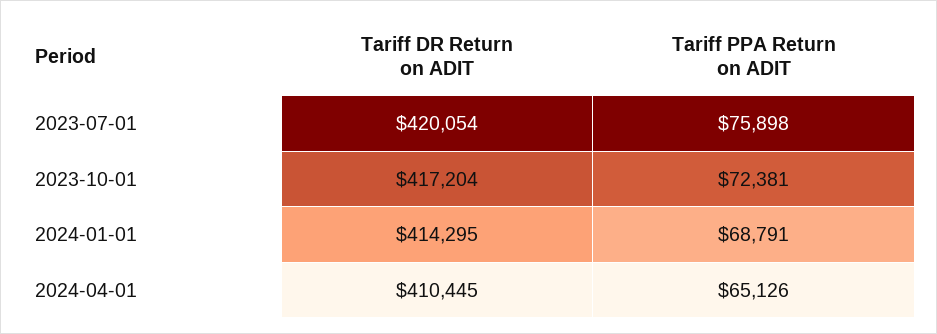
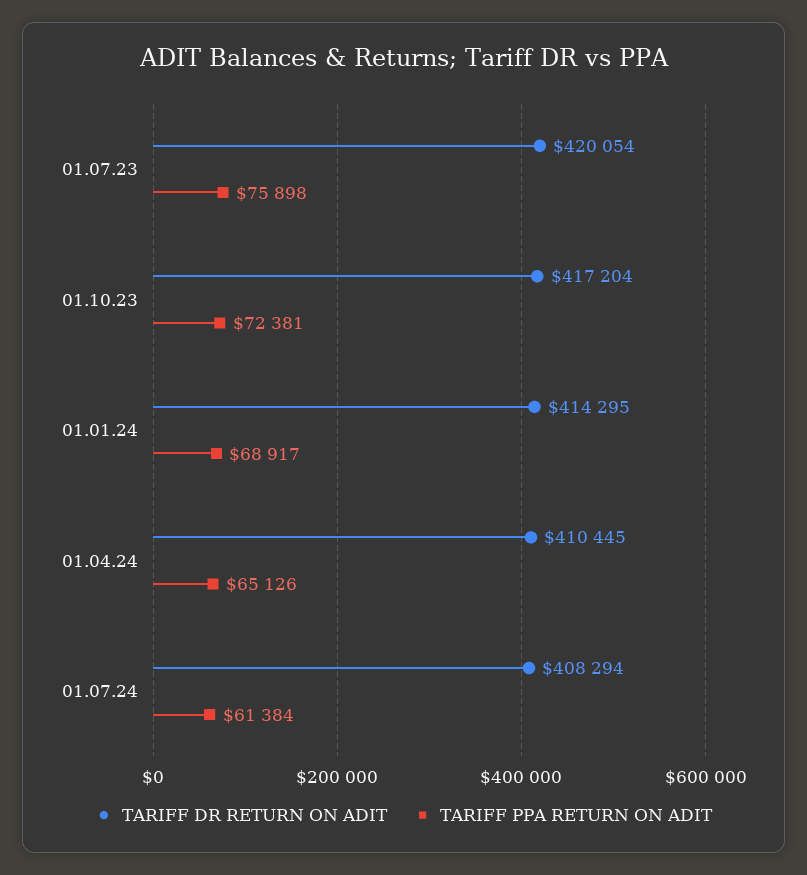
Tariff PPA Return on ADIT, 2024-01-01: 68791 -> 68917
Tariff DR Return on ADIT, 01.07.24: none -> 408294
Tariff PPA Return on ADIT, 01.07.24: none -> 61384

